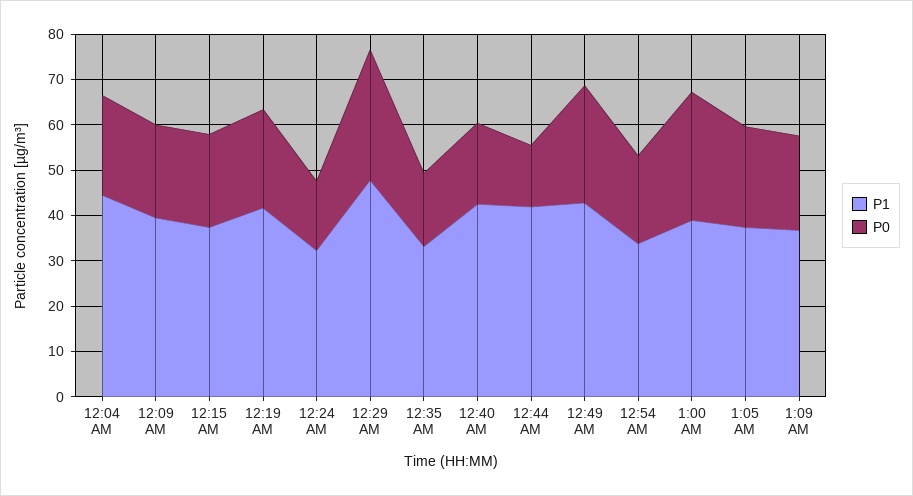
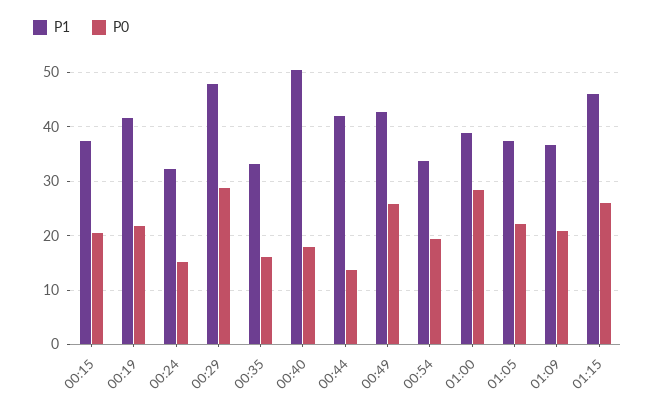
P1, 12:04 AM: 44 -> none
P0, 12:04 AM: 22 -> none
P1, 12:09 AM: 40 -> none
P0, 12:09 AM: 20 -> none
P1, 12:40 AM: 42 -> 50
P1, 01:15: none -> 46
P0, 01:15: none -> 26

